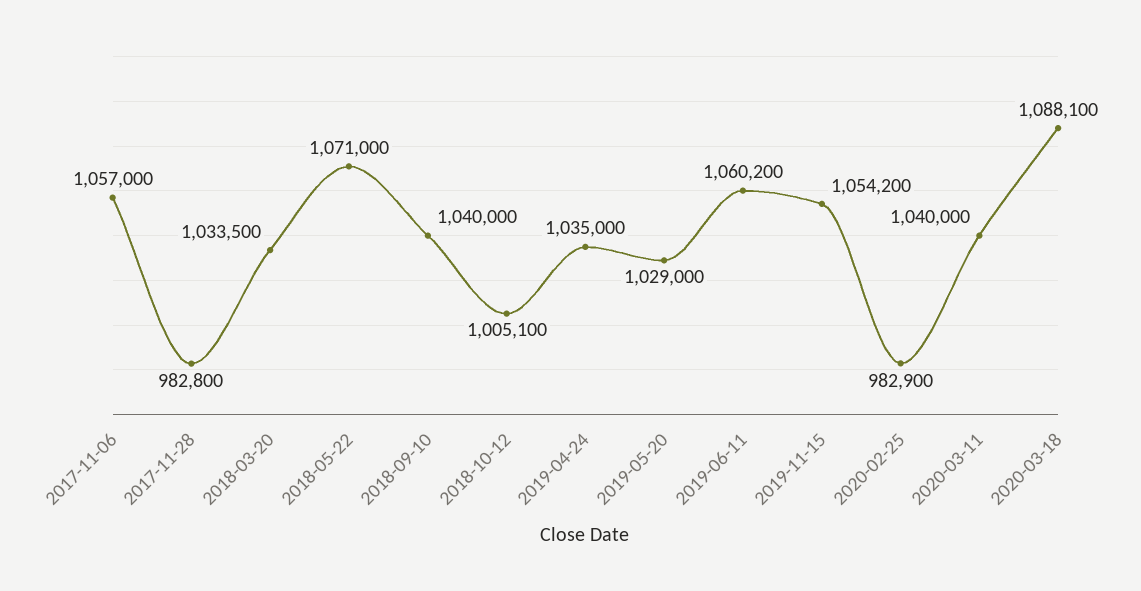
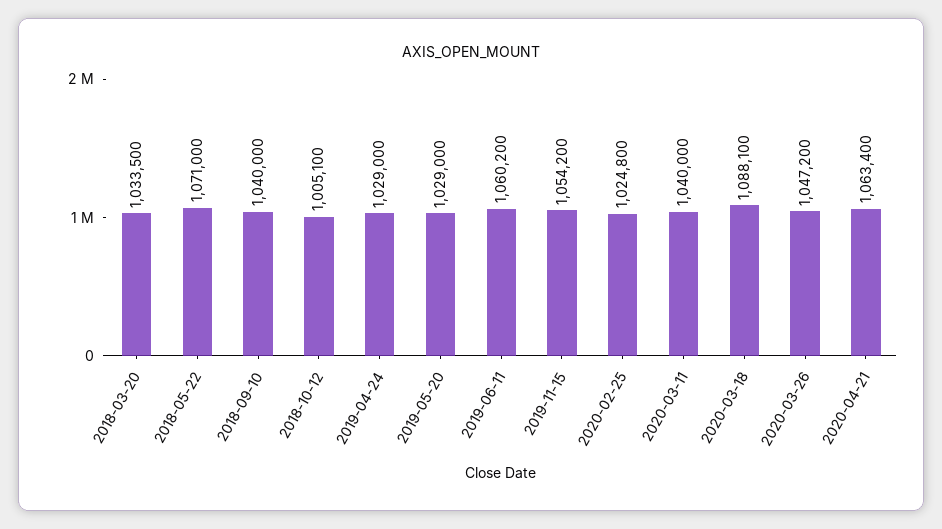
2017-11-06: 1057000 -> none
2017-11-28: 982800 -> none
2019-04-24: 1035000 -> 1029000
2020-02-25: 982900 -> 1024800
2020-03-26: none -> 1047200
2020-04-21: none -> 1063400

